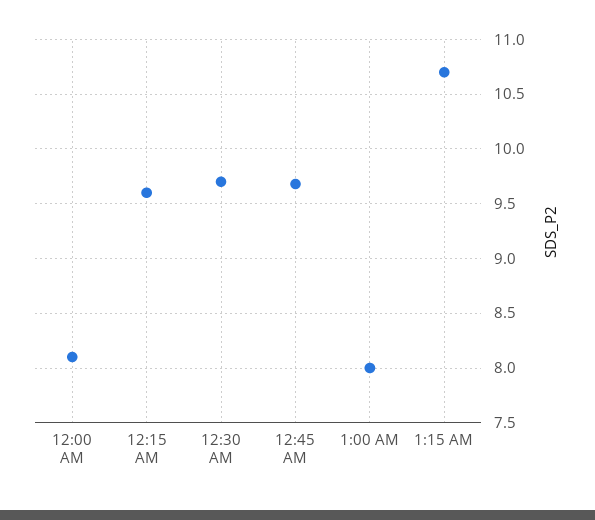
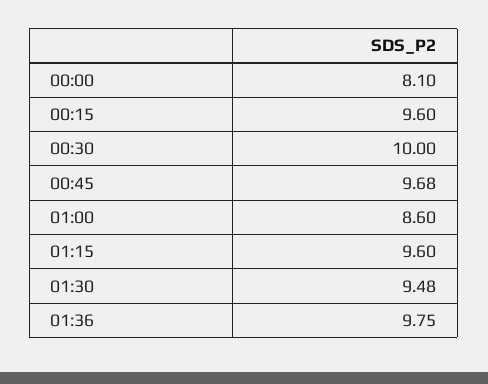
12:30 AM: 9.7 -> 10
1:00 AM: 8 -> 8.6
1:15 AM: 10.7 -> 9.6
01:30: none -> 9.48
01:36: none -> 9.75

